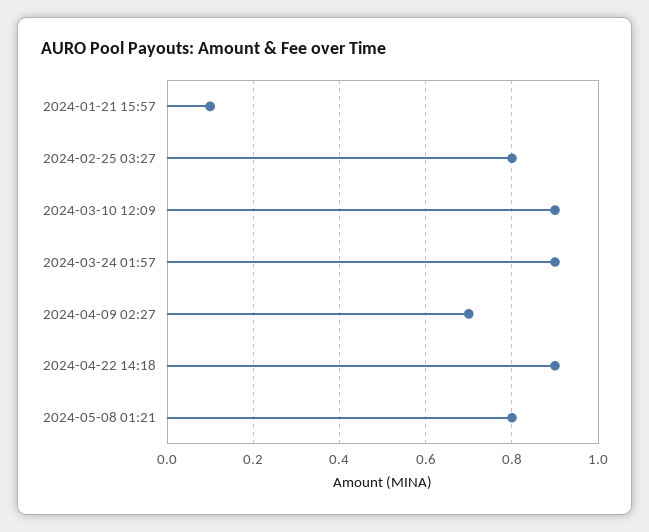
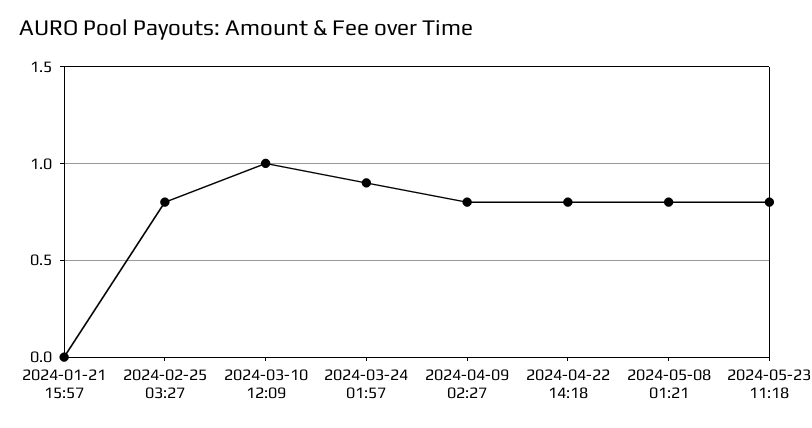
2024-01-21 15:57: 0.1 -> 0
2024-03-10 12:09: 0.9 -> 1
2024-04-09 02:27: 0.7 -> 0.8
2024-04-22 14:18: 0.9 -> 0.8
2024-05-23 11:18: none -> 0.8

